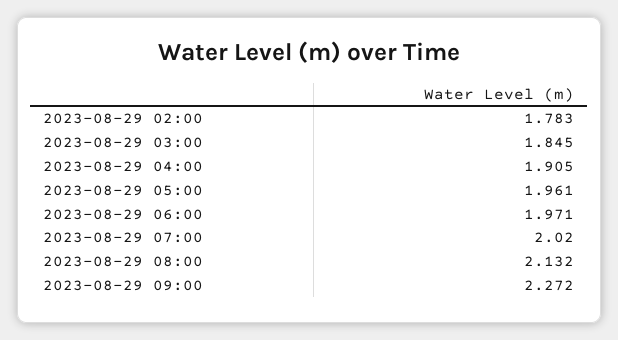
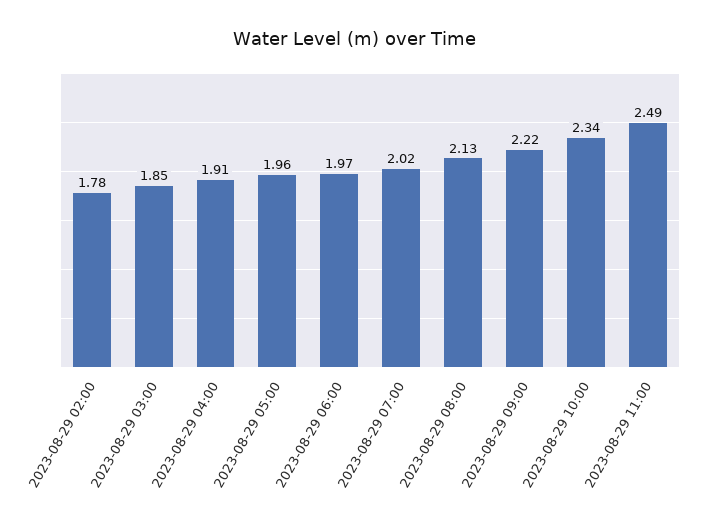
2023-08-29 09:00: 2.272 -> 2.22
2023-08-29 10:00: none -> 2.34
2023-08-29 11:00: none -> 2.49

